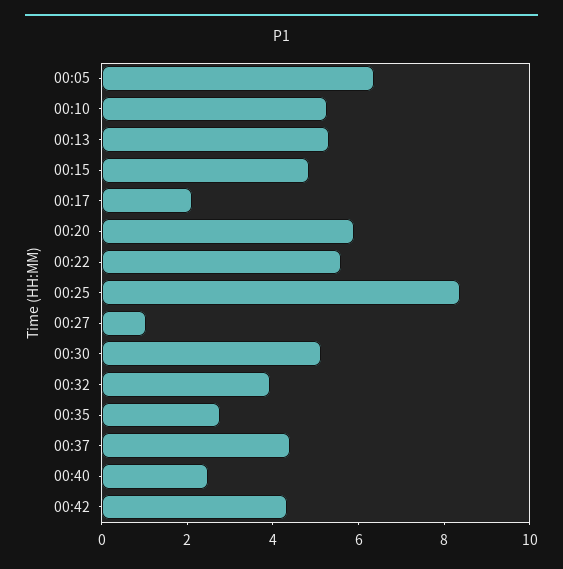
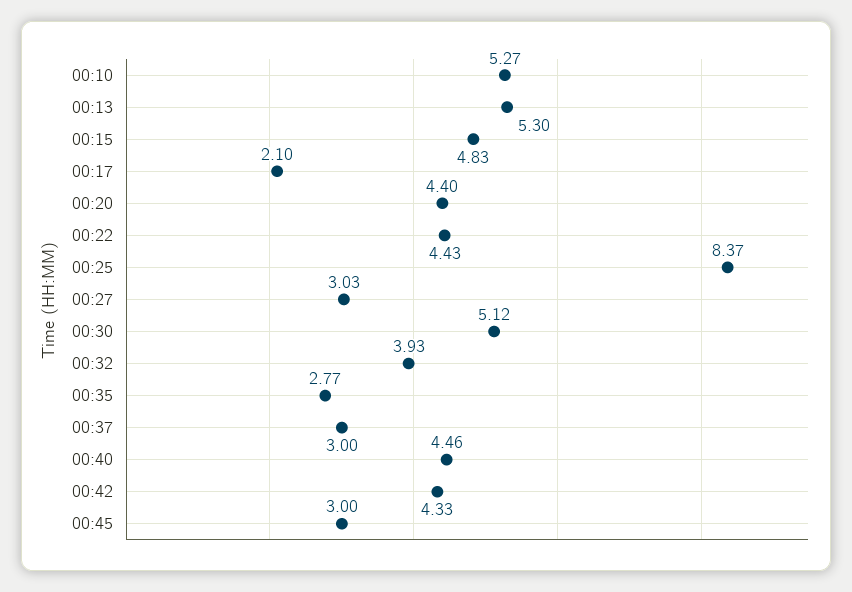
00:05: 6.5 -> none
00:20: 6 -> 4.4
00:22: 5.5 -> 4.43
00:27: 1 -> 3.03
00:37: 4.5 -> 3
00:40: 2.5 -> 4.46
00:45: none -> 3

